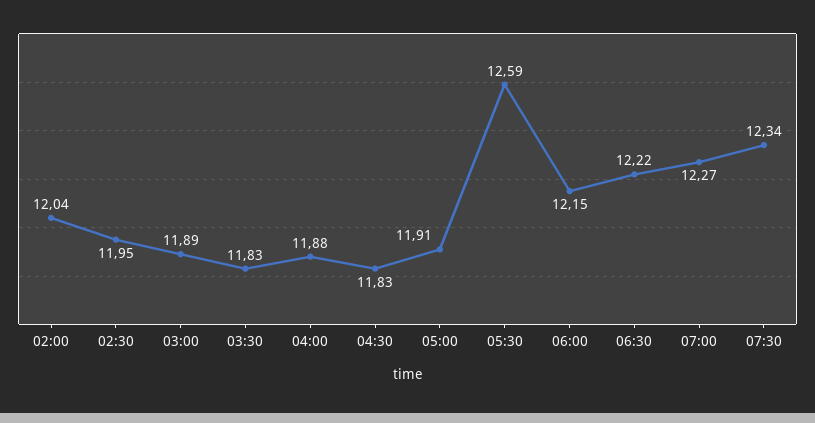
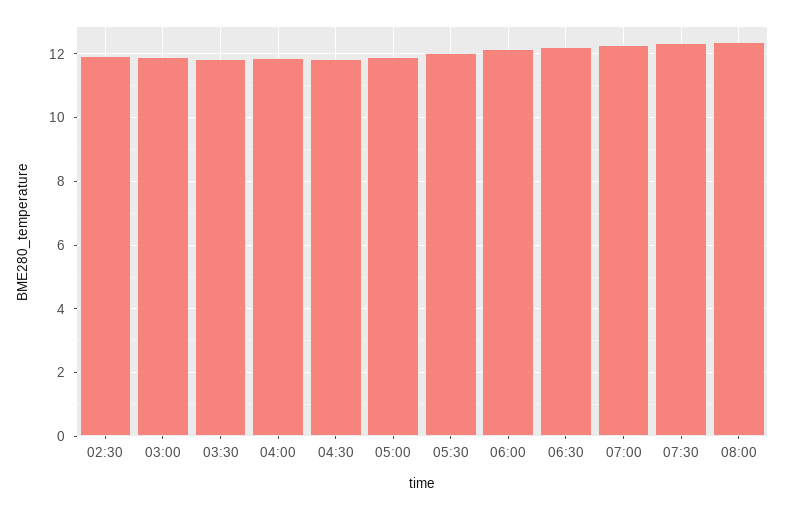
02:00: 12.04 -> none
05:30: 12.59 -> 12
08:00: none -> 12.4

